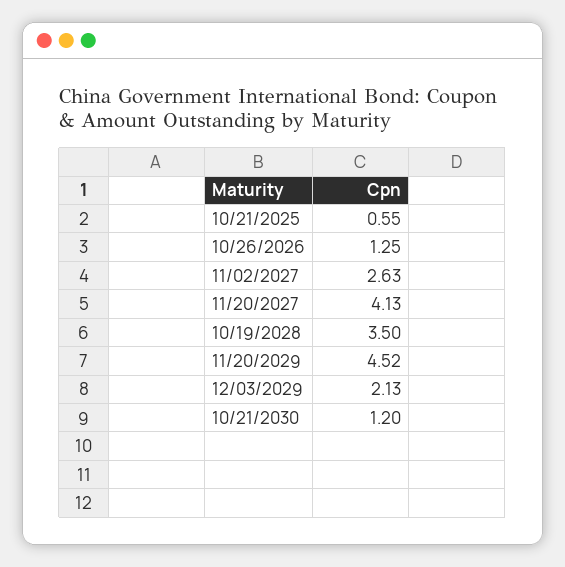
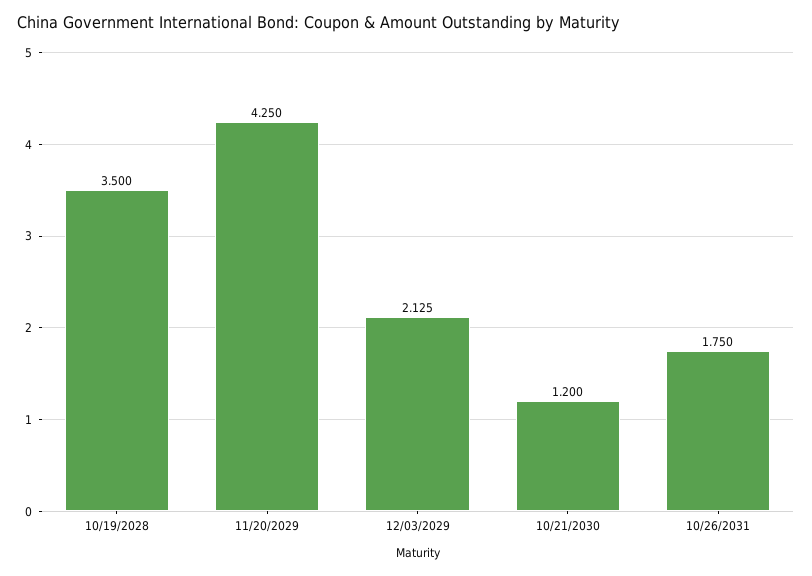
10/21/2025: 0.55 -> none
10/26/2026: 1.25 -> none
11/02/2027: 2.63 -> none
11/20/2027: 4.13 -> none
11/20/2029: 4.52 -> 4.25
10/26/2031: none -> 1.75

